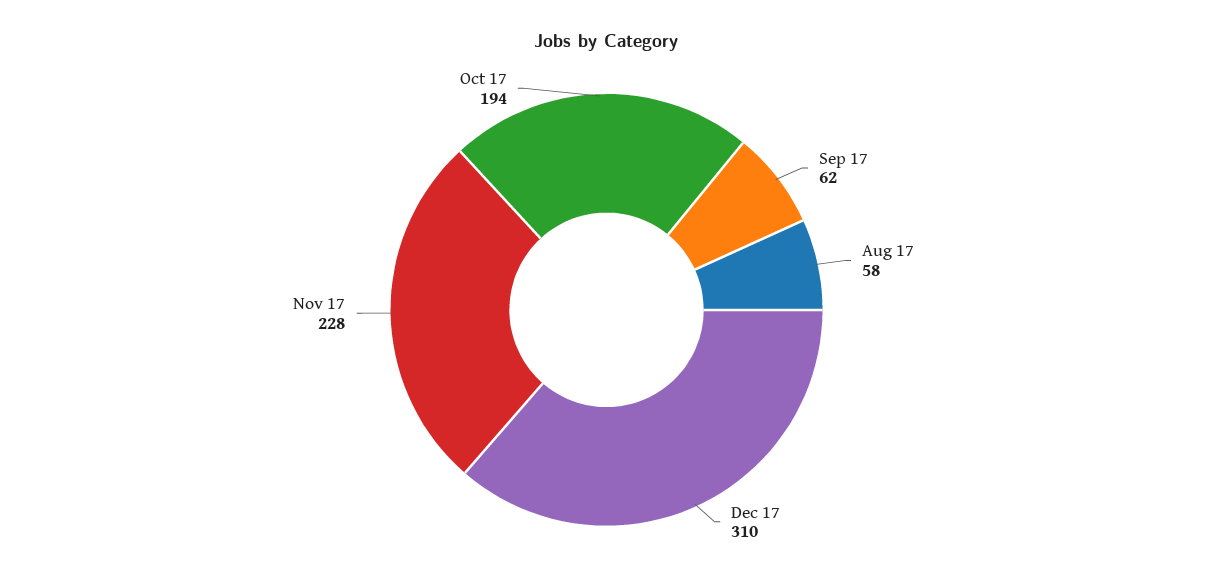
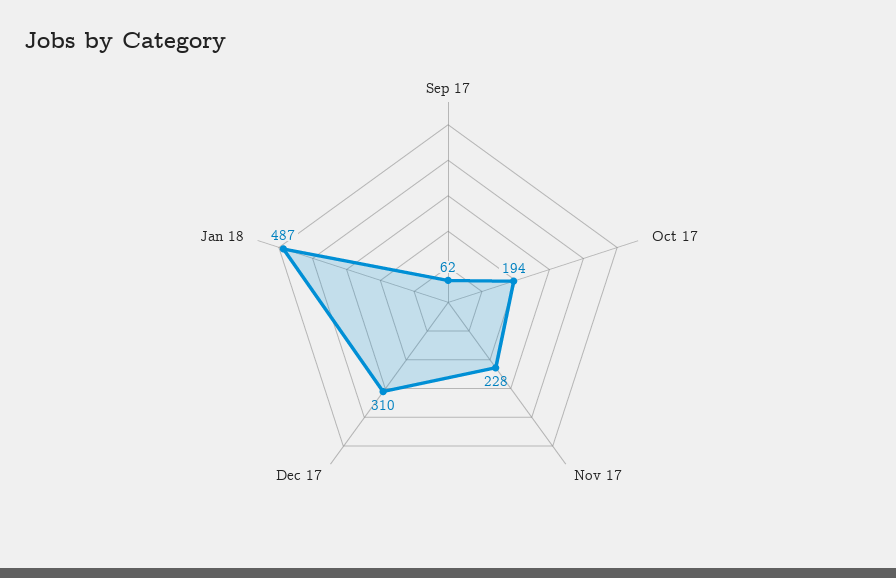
Aug 17: 58 -> none
Jan 18: none -> 487

